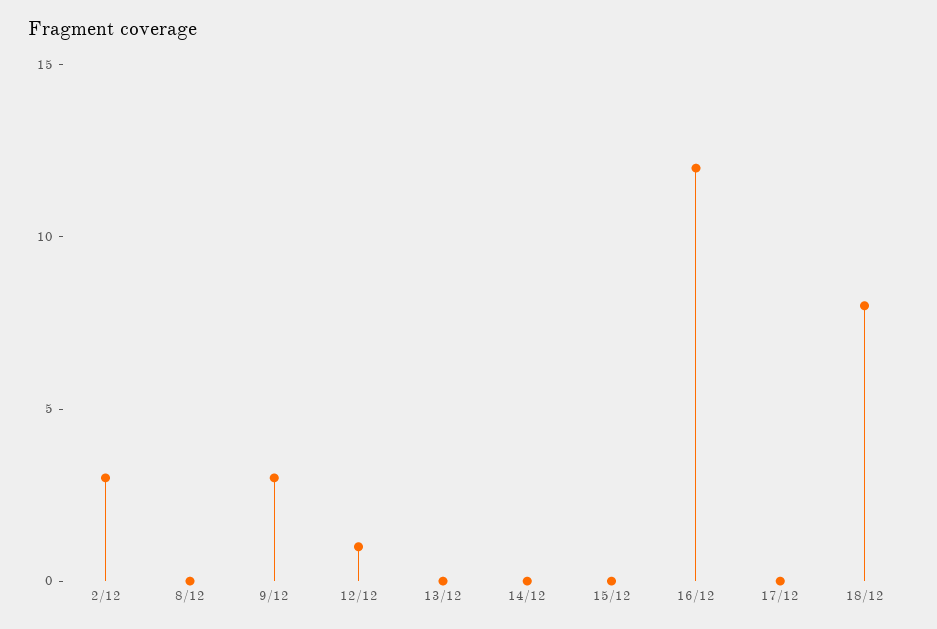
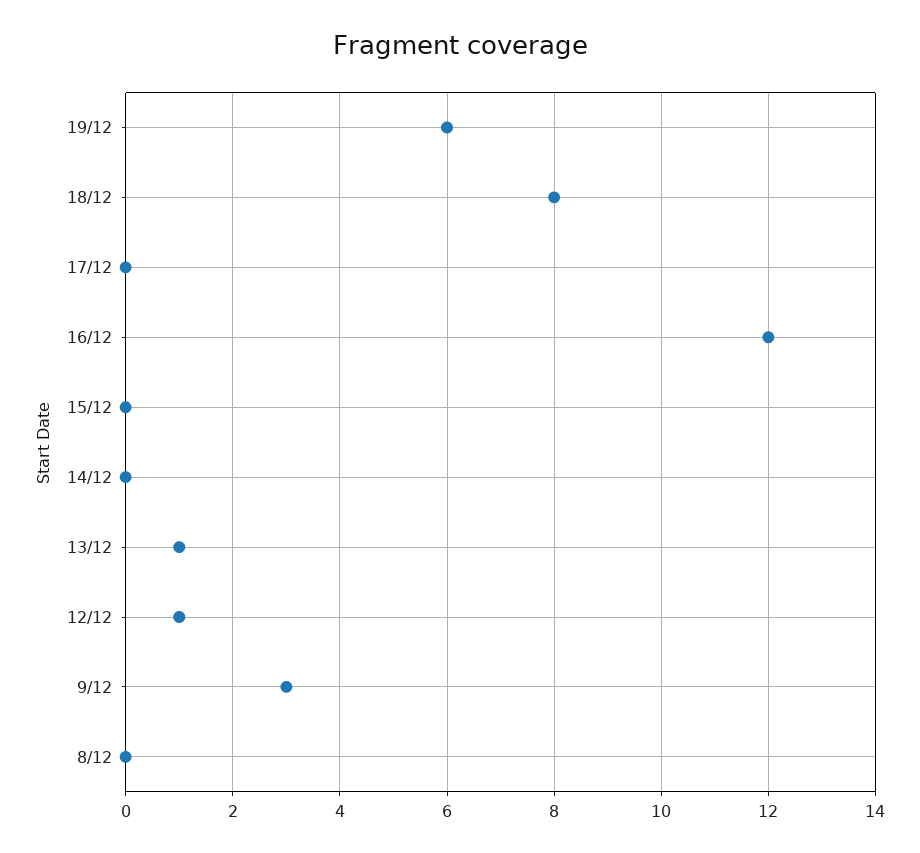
2/12: 3 -> none
13/12: 0 -> 1
19/12: none -> 6

